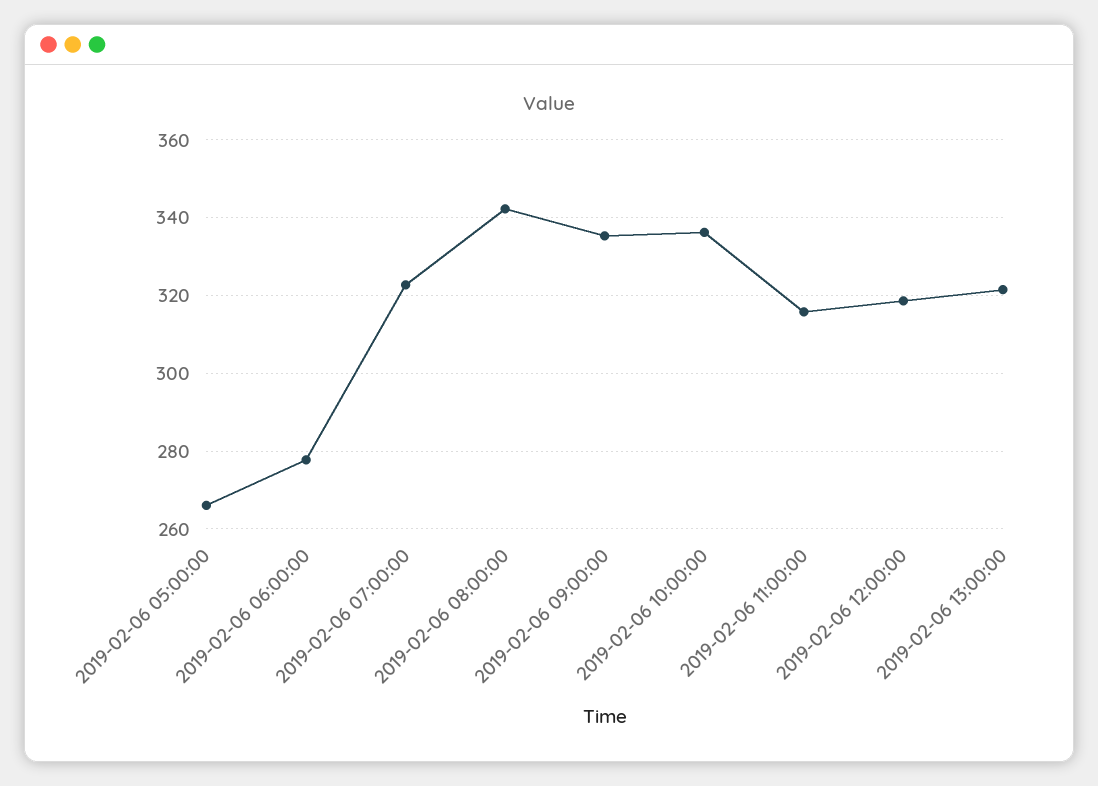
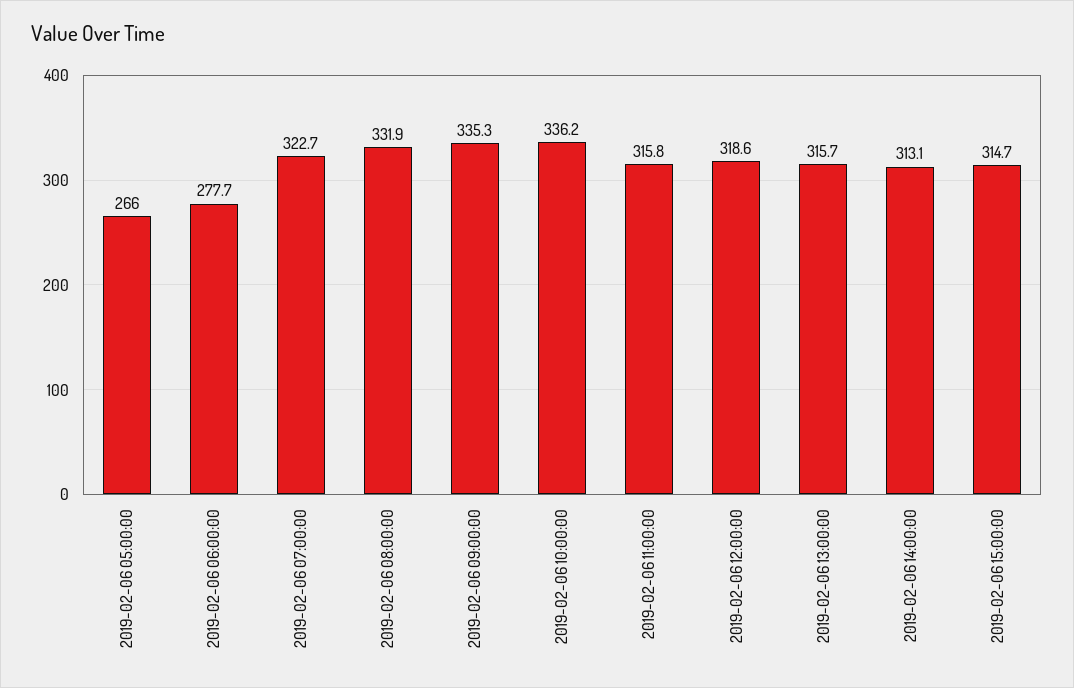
2019-02-06 08:00:00: 342 -> 331.9
2019-02-06 13:00:00: 322 -> 315.7
2019-02-06 14:00:00: none -> 313.1
2019-02-06 15:00:00: none -> 314.7

